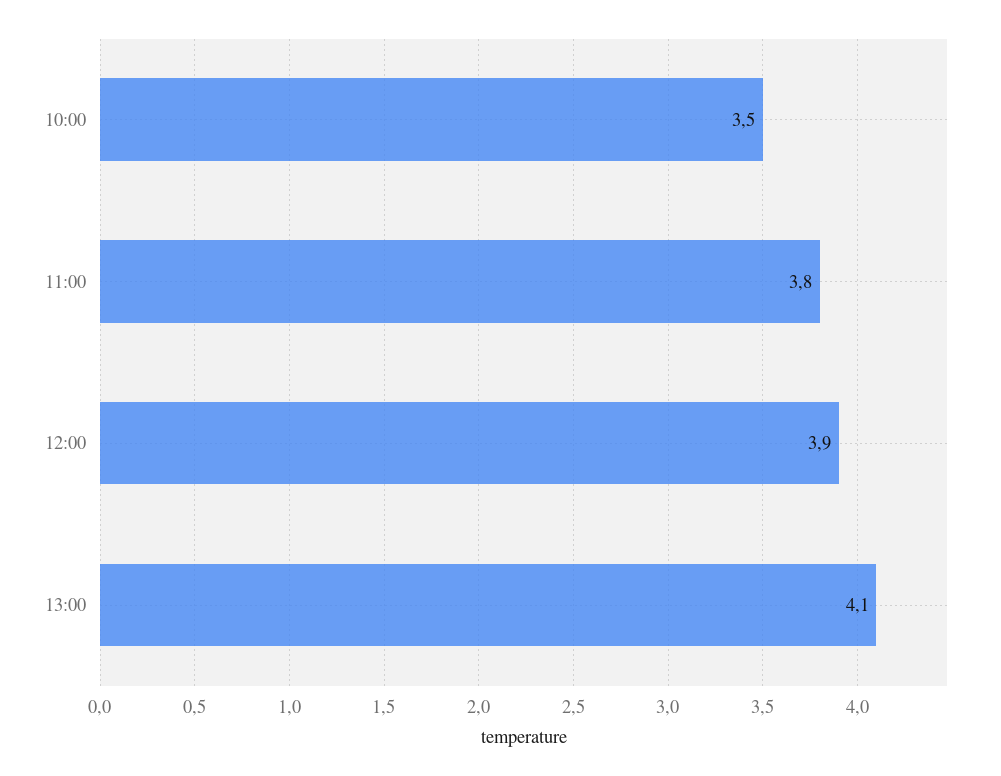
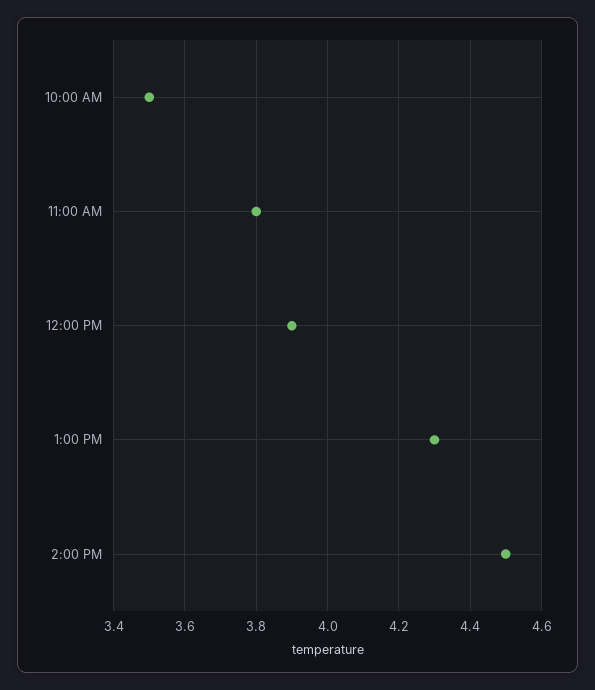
13:00: 4.1 -> 4.3
2:00 PM: none -> 4.5

